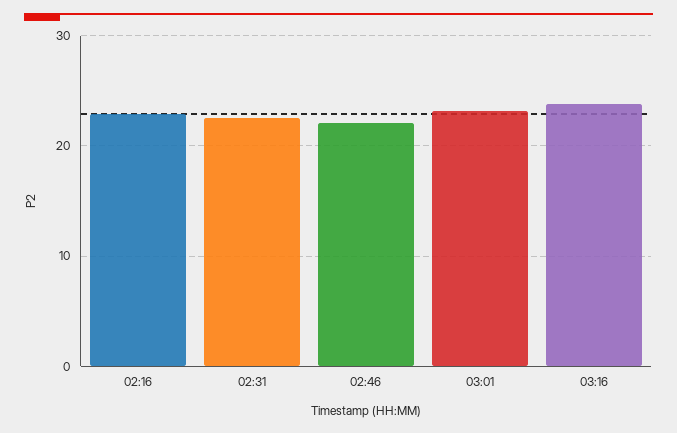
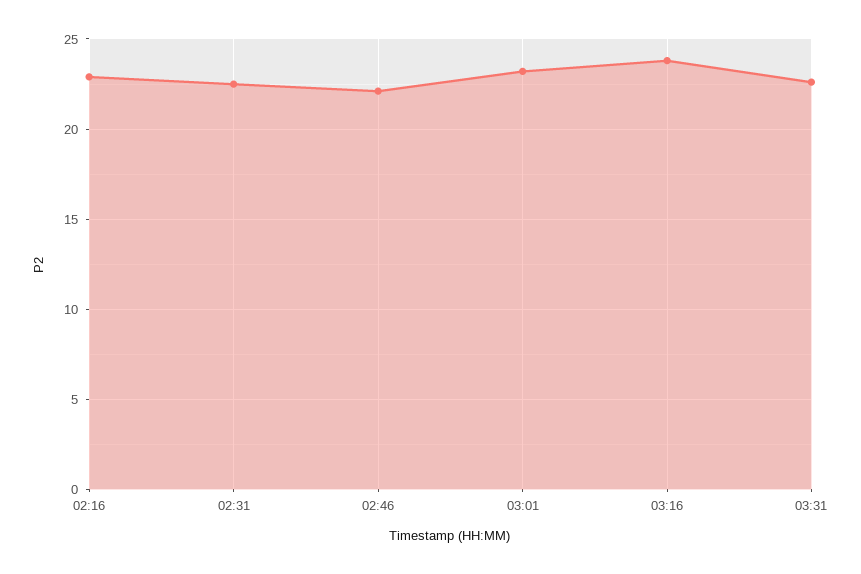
03:31: none -> 22.5

